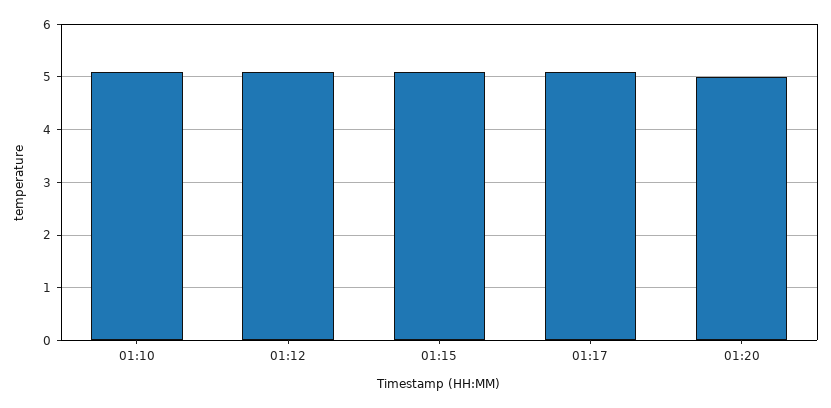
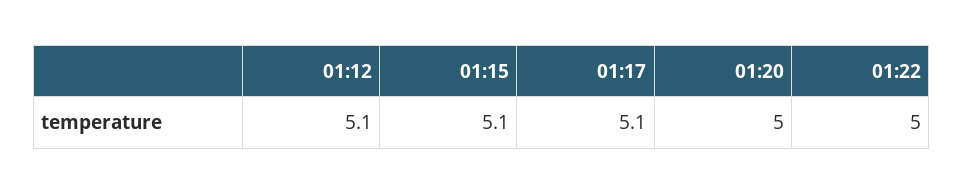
01:10: 5 -> none
01:22: none -> 5

